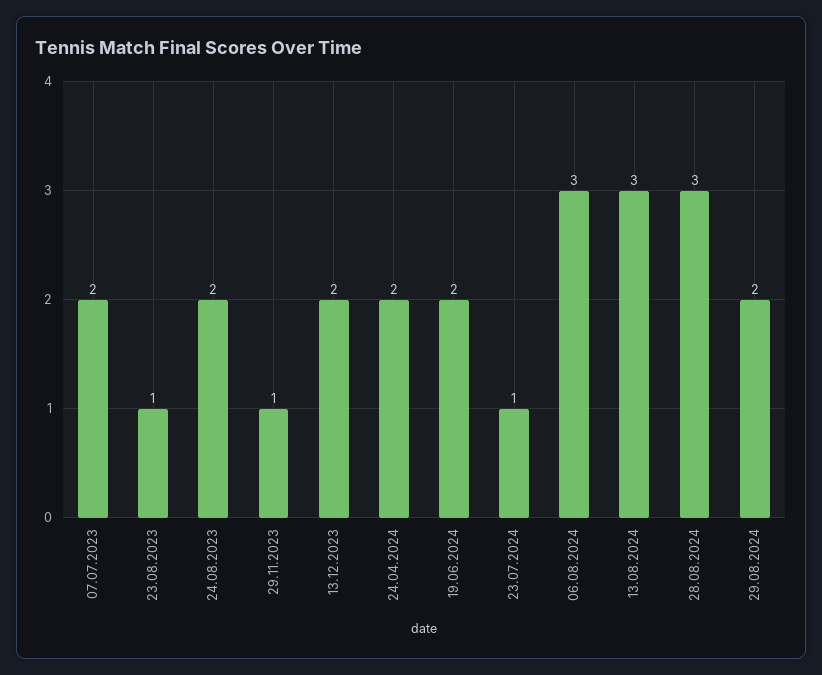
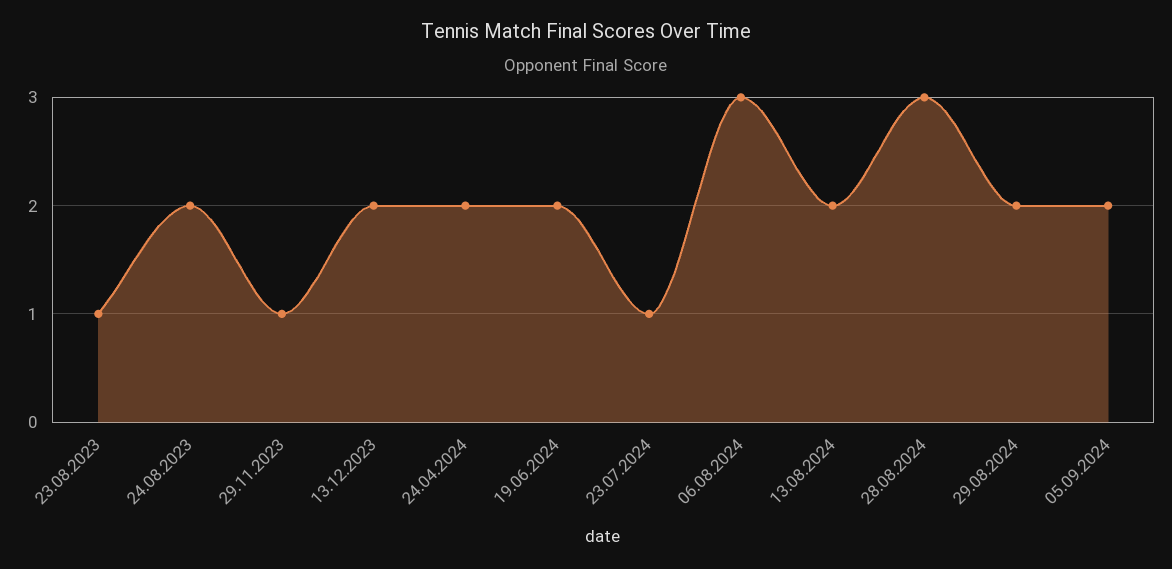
07.07.2023: 2 -> none
13.08.2024: 3 -> 2
05.09.2024: none -> 2

